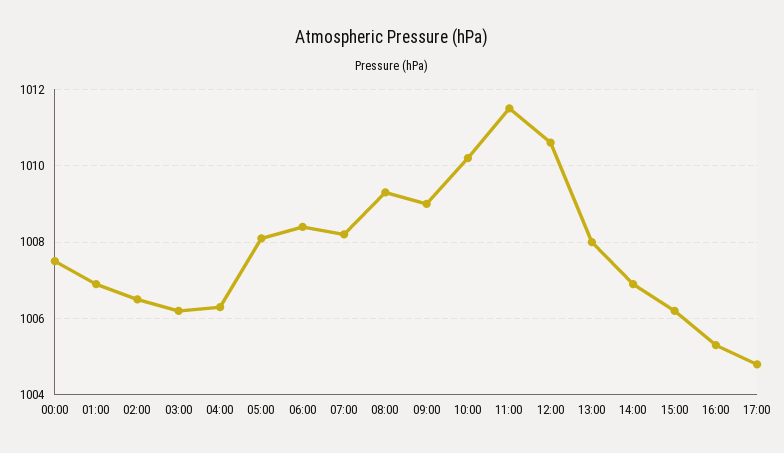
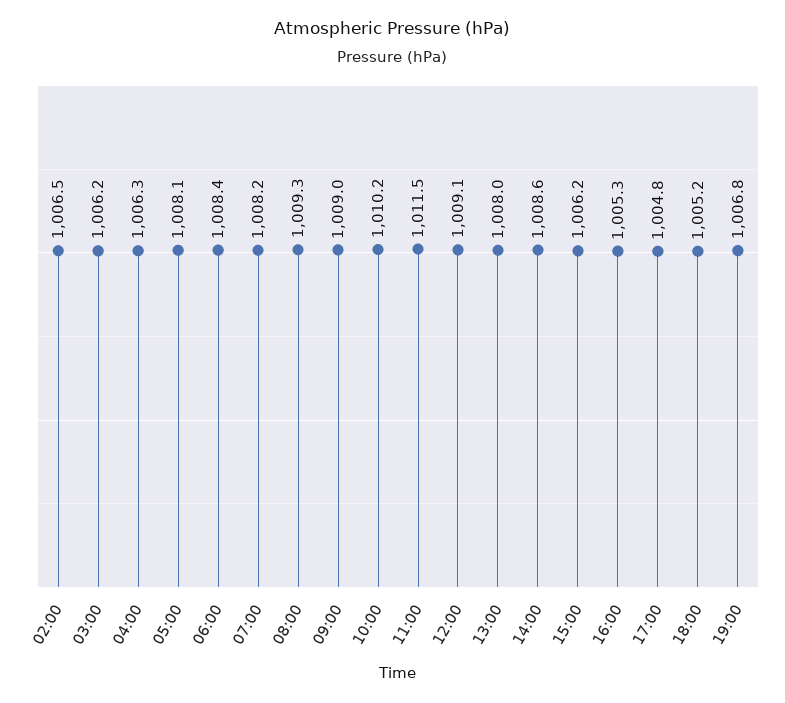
00:00: 1007.5 -> none
01:00: 1007 -> none
12:00: 1010.5 -> 1009.1
14:00: 1007 -> 1008.6
18:00: none -> 1005.2
19:00: none -> 1006.8

